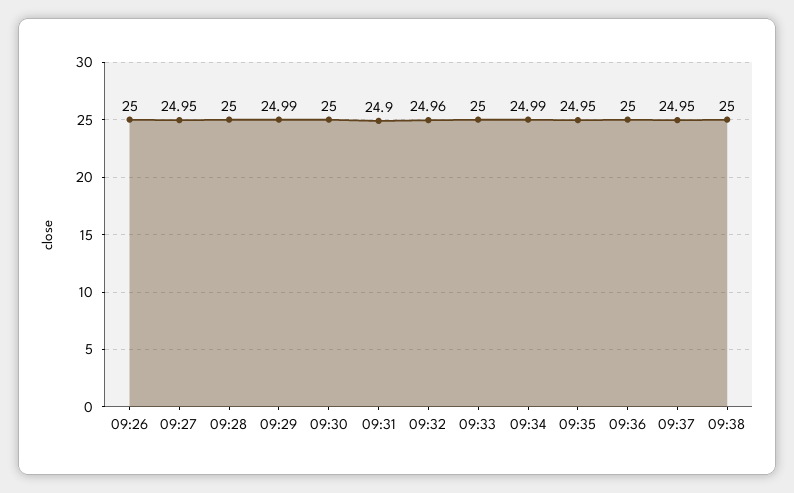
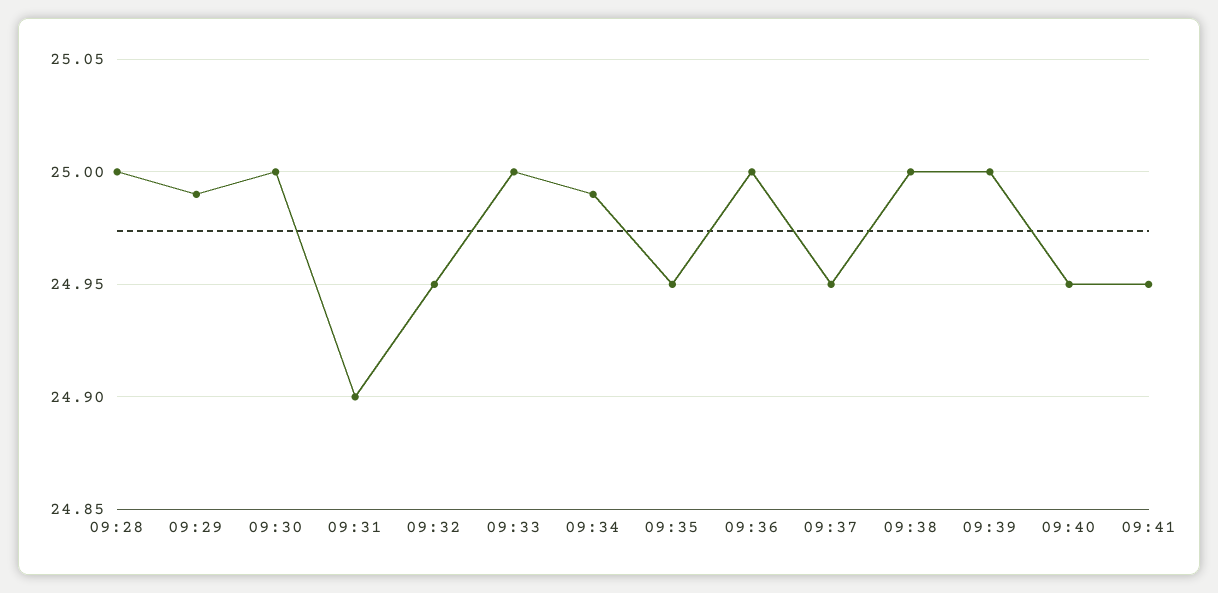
09:26: 25 -> none
09:27: 24.95 -> none
09:32: 24.96 -> 24.95
09:39: none -> 25
09:40: none -> 24.95
09:41: none -> 24.95

